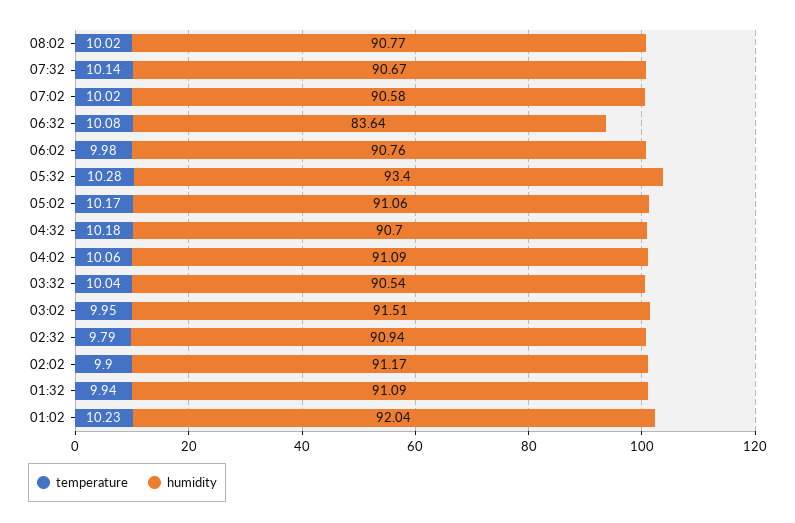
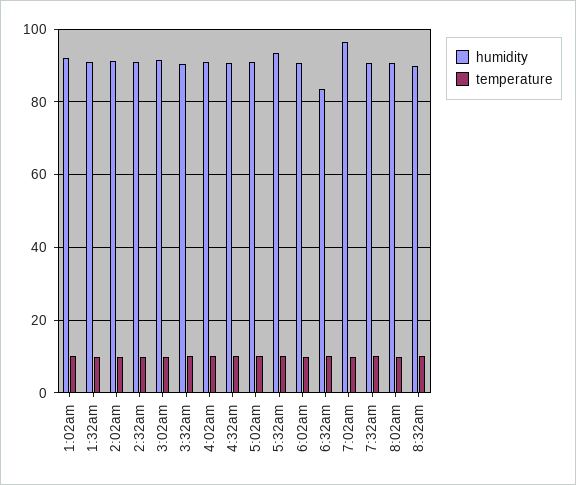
humidity, 07:02: 90.58 -> 96
humidity, 8:32am: none -> 90
temperature, 8:32am: none -> 10

